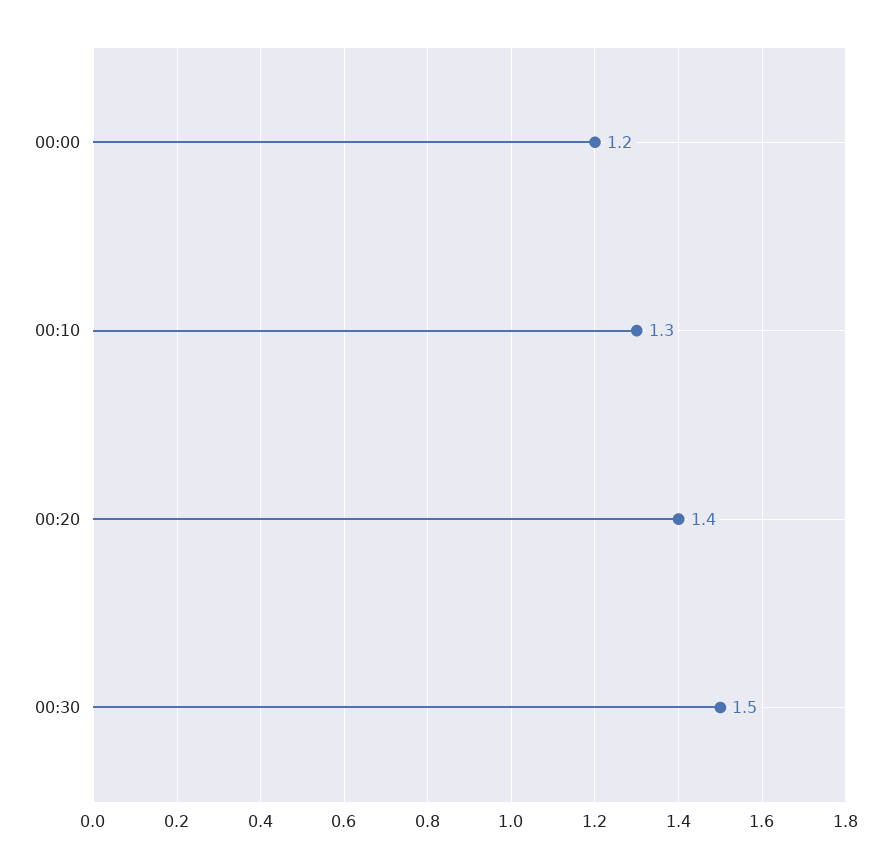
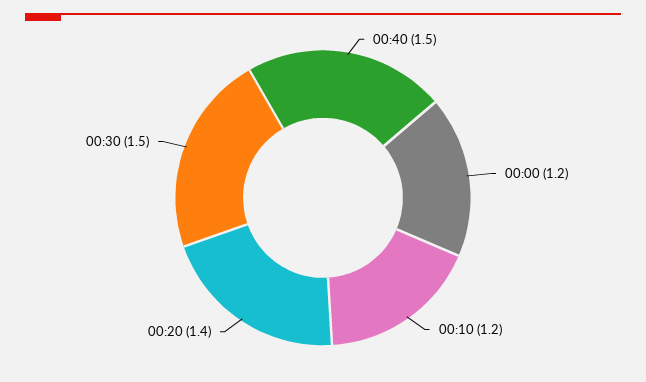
00:10: 1.3 -> 1.2
00:40: none -> 1.5

